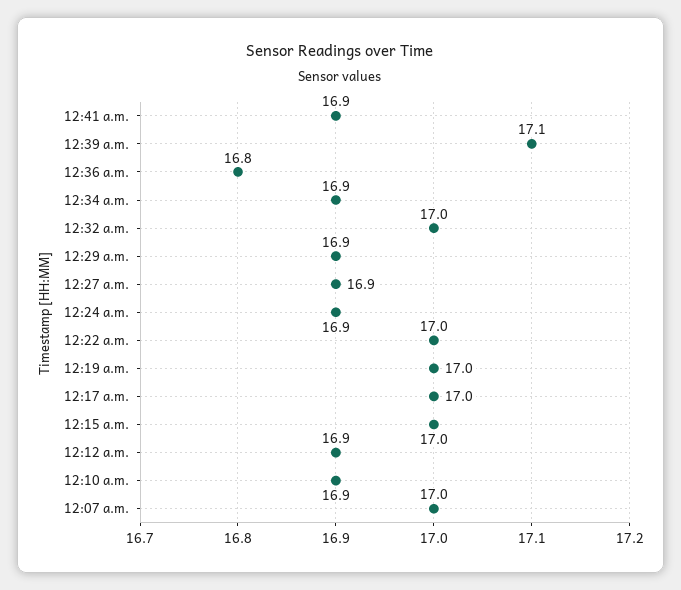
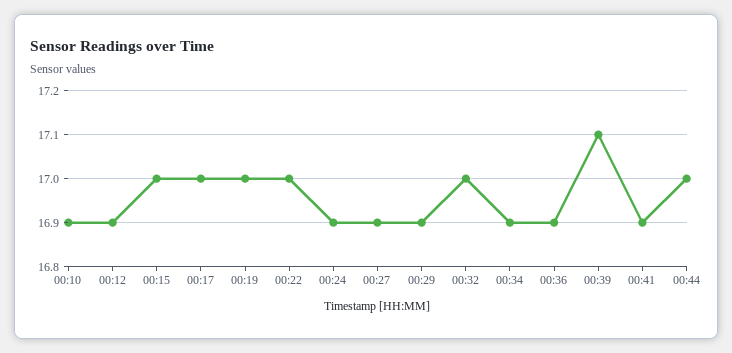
12:36 a.m.: 16.8 -> 16.9
12:07 a.m.: 17 -> none
00:44: none -> 17

